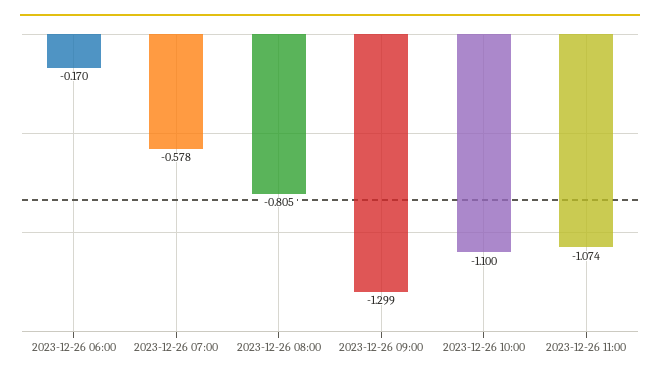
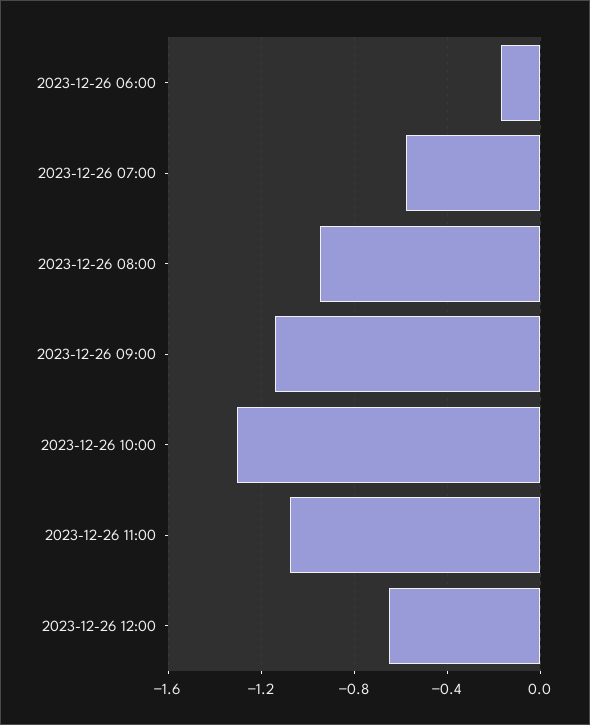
2023-12-26 08:00: -0.805 -> -0.95
2023-12-26 09:00: -1.299 -> -1.15
2023-12-26 10:00: -1.1 -> -1.3
2023-12-26 12:00: none -> -0.65

